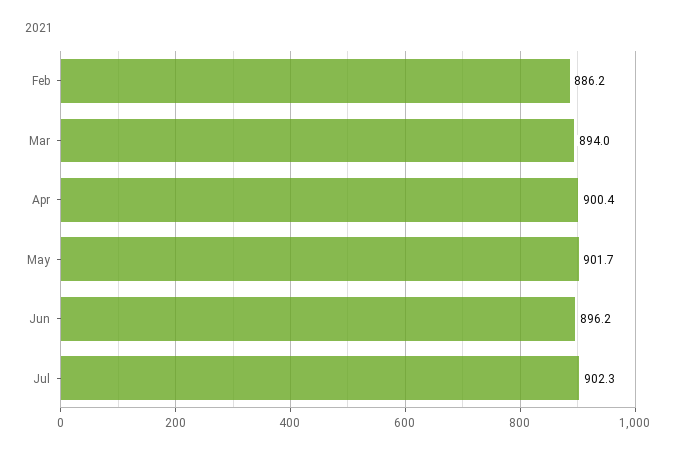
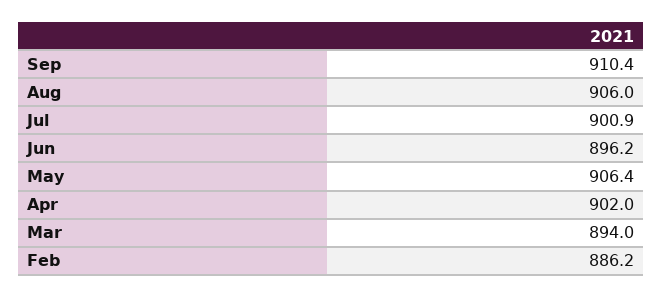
Apr: 900.4 -> 902
May: 901.7 -> 906.4
Jul: 902.3 -> 900.9
Sep: none -> 910.4
Aug: none -> 906

